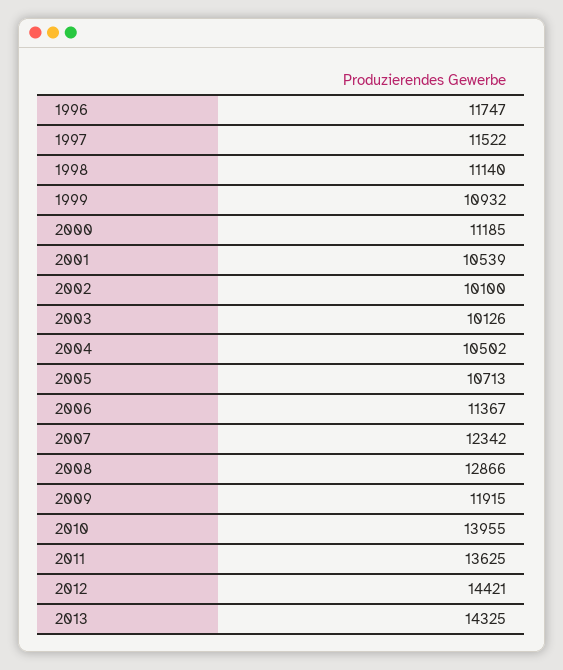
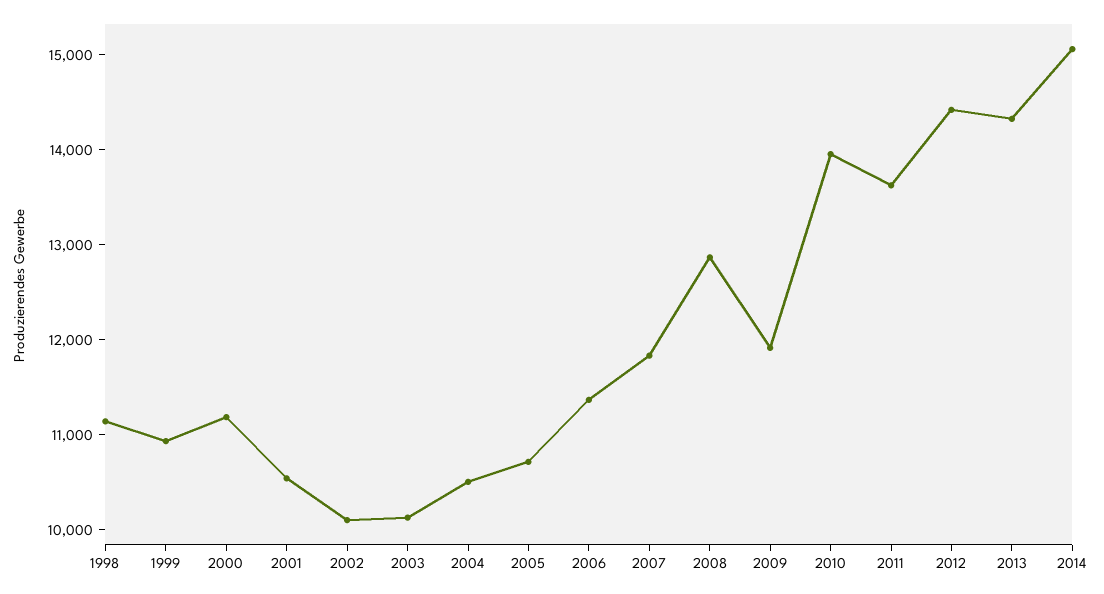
1996: 11747 -> none
1997: 11522 -> none
2007: 12342 -> 11800
2014: none -> 15000

